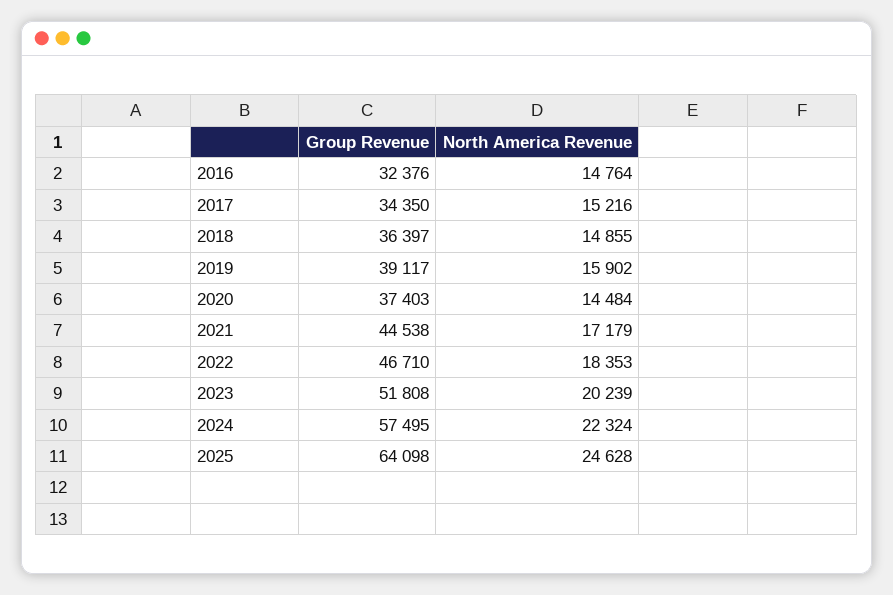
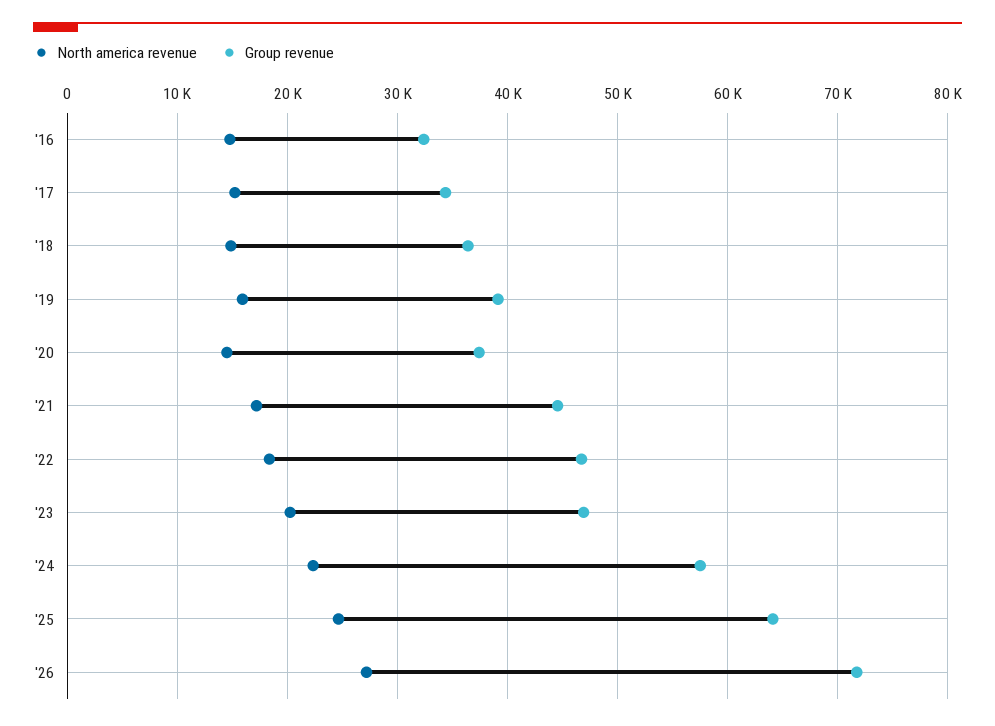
Group Revenue, 2023: 51808 -> 47000
North America Revenue, '26: none -> 27000
Group Revenue, '26: none -> 72000

